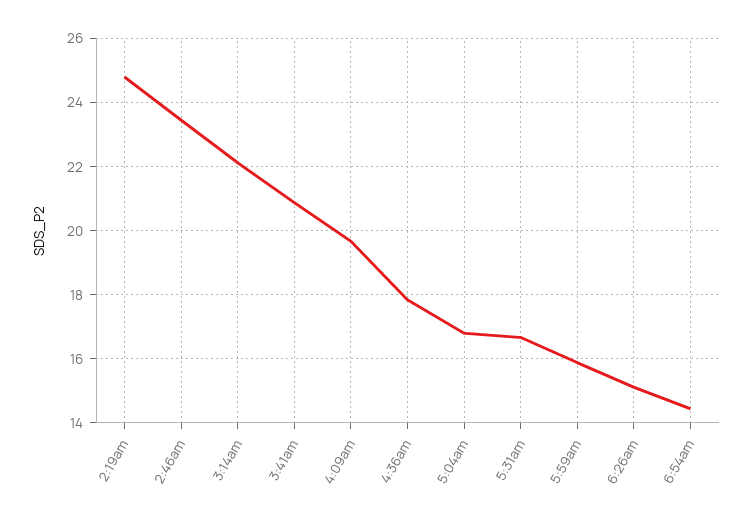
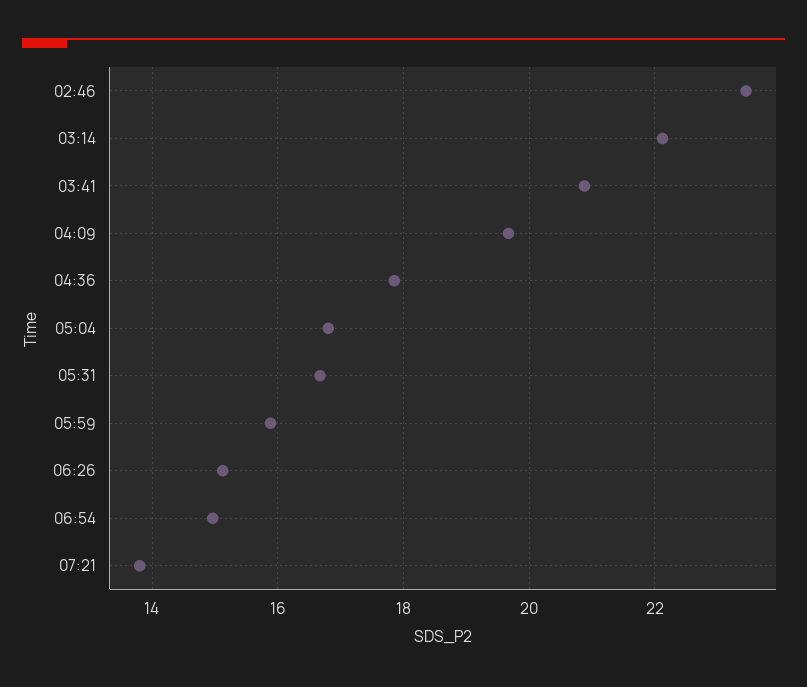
2:19am: 24.8 -> none
6:54am: 14.4 -> 15
07:21: none -> 13.8

